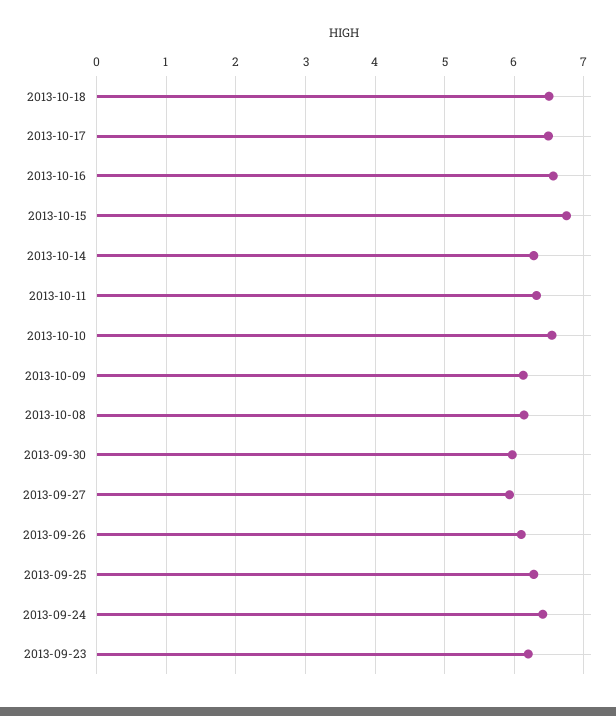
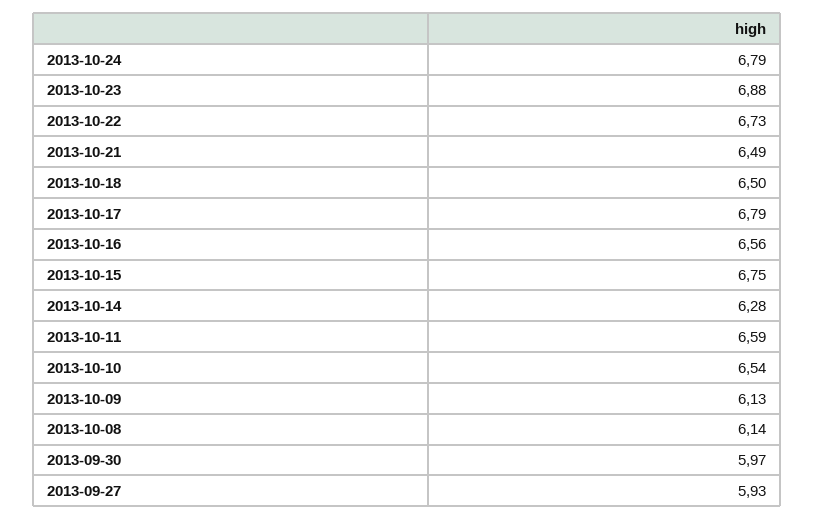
2013-10-17: 6.5 -> 6.79
2013-10-11: 6.3 -> 6.59
2013-09-26: 6.1 -> none
2013-09-25: 6.3 -> none
2013-09-24: 6.4 -> none
2013-09-23: 6.2 -> none
2013-10-24: none -> 6.79
2013-10-23: none -> 6.88
2013-10-22: none -> 6.73
2013-10-21: none -> 6.49

